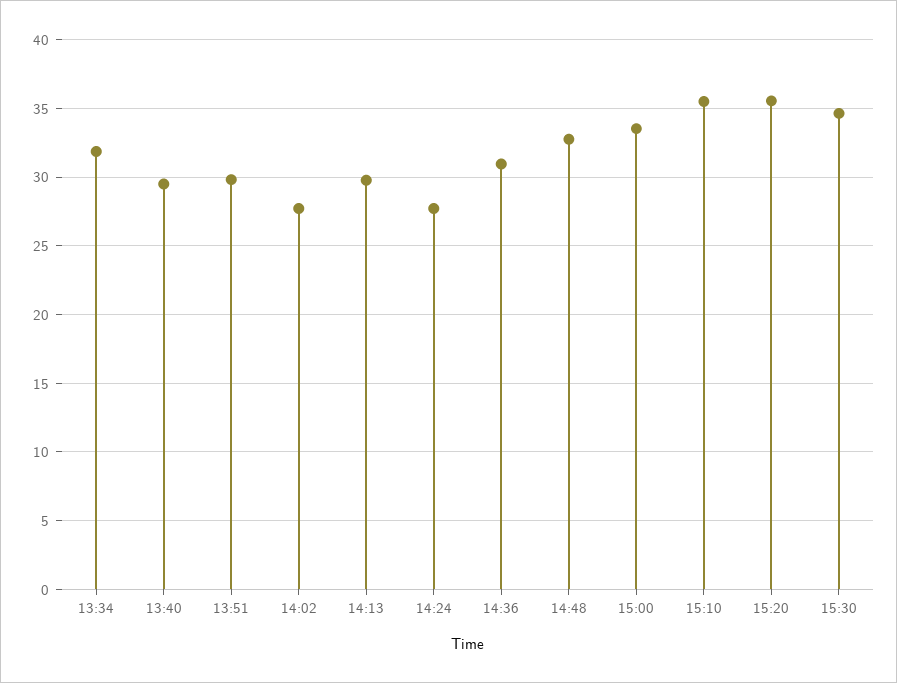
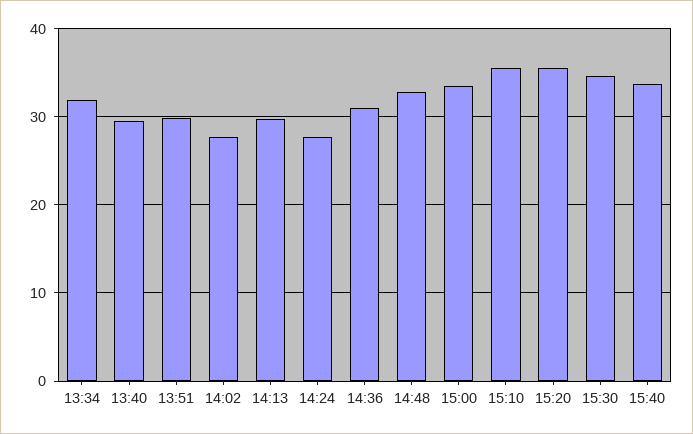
15:40: none -> 34

